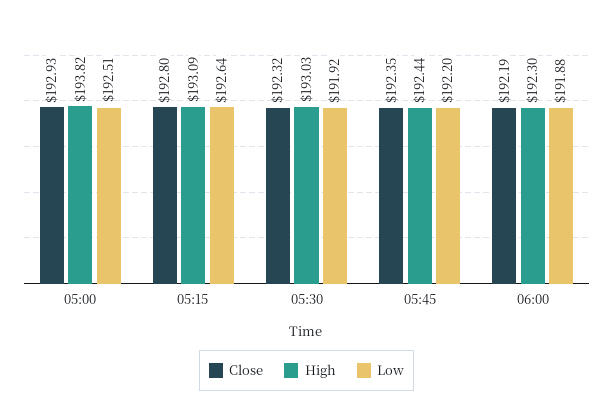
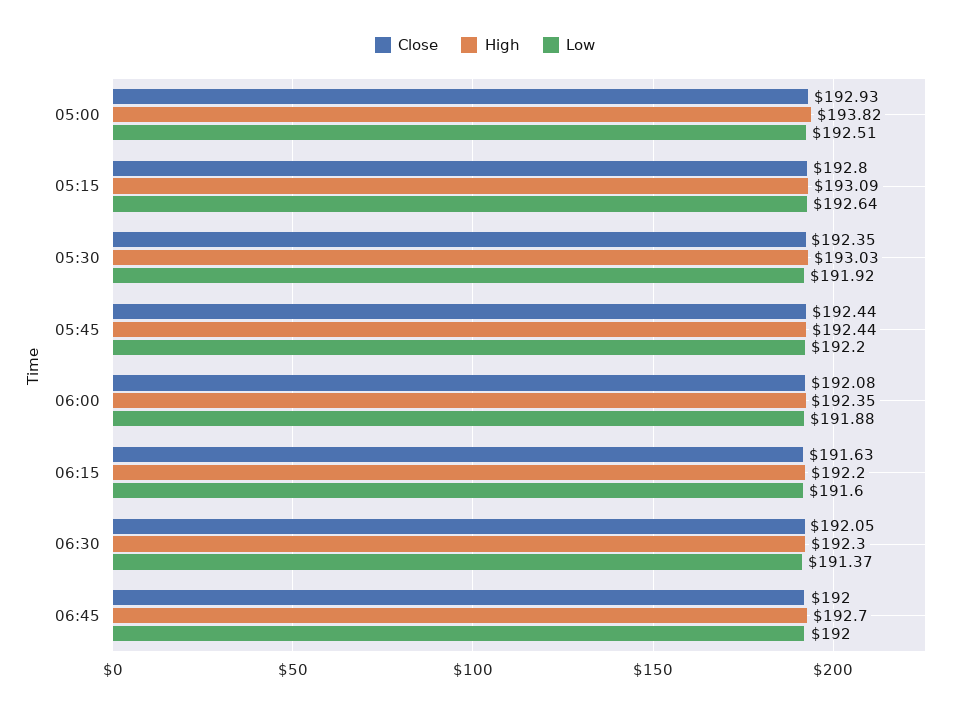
Close, 05:30: 192.32 -> 192.35
Close, 05:45: 192.35 -> 192.44
Close, 06:00: 192.19 -> 192.08
High, 06:00: 192.3 -> 192.35
Close, 06:15: none -> 191.63
High, 06:15: none -> 192.2
Low, 06:15: none -> 191.6
Close, 06:30: none -> 192.05
High, 06:30: none -> 192.3
Low, 06:30: none -> 191.37
Close, 06:45: none -> 192
High, 06:45: none -> 192.7
Low, 06:45: none -> 192

